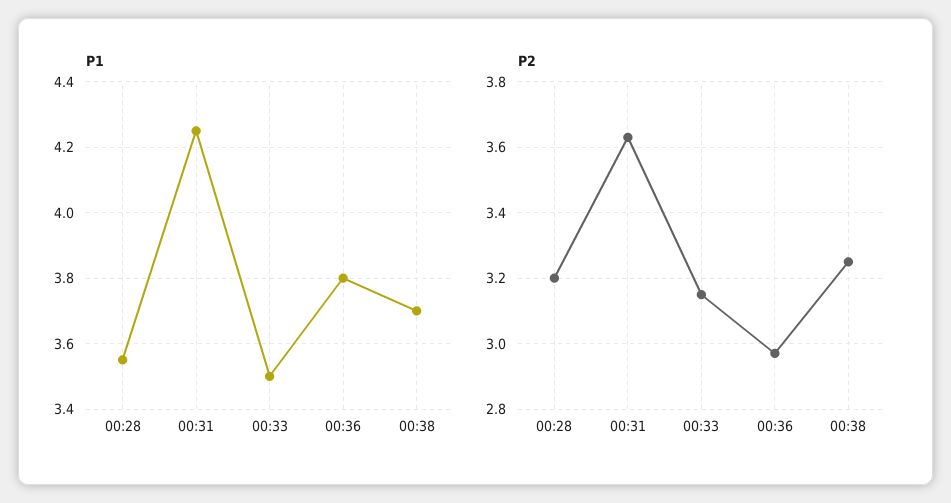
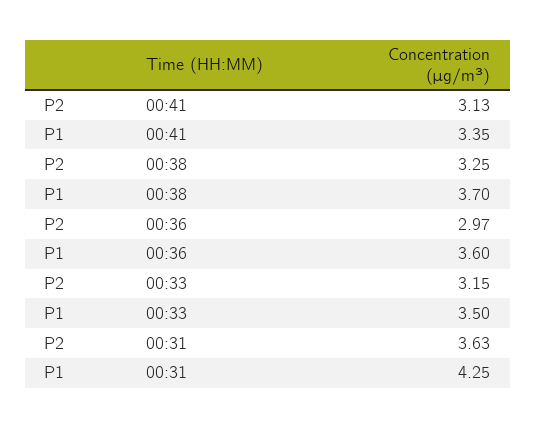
P1, 00:28: 3.55 -> none
P1, 00:36: 3.8 -> 3.6
P2, 00:28: 3.2 -> none
P2, 00:41: none -> 3.13
P1, 00:41: none -> 3.35

